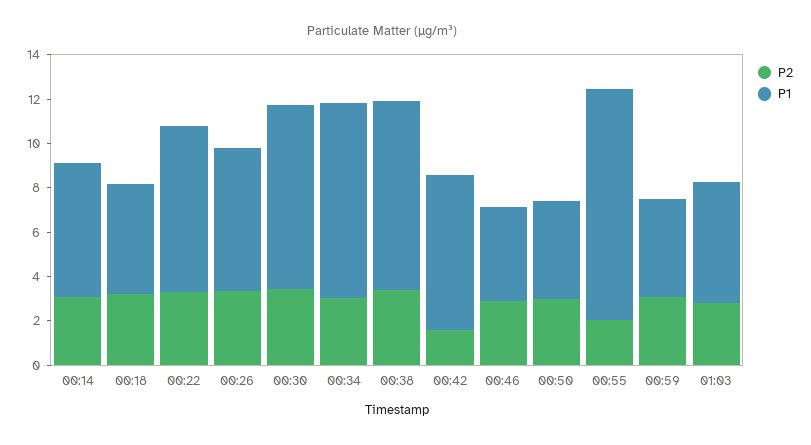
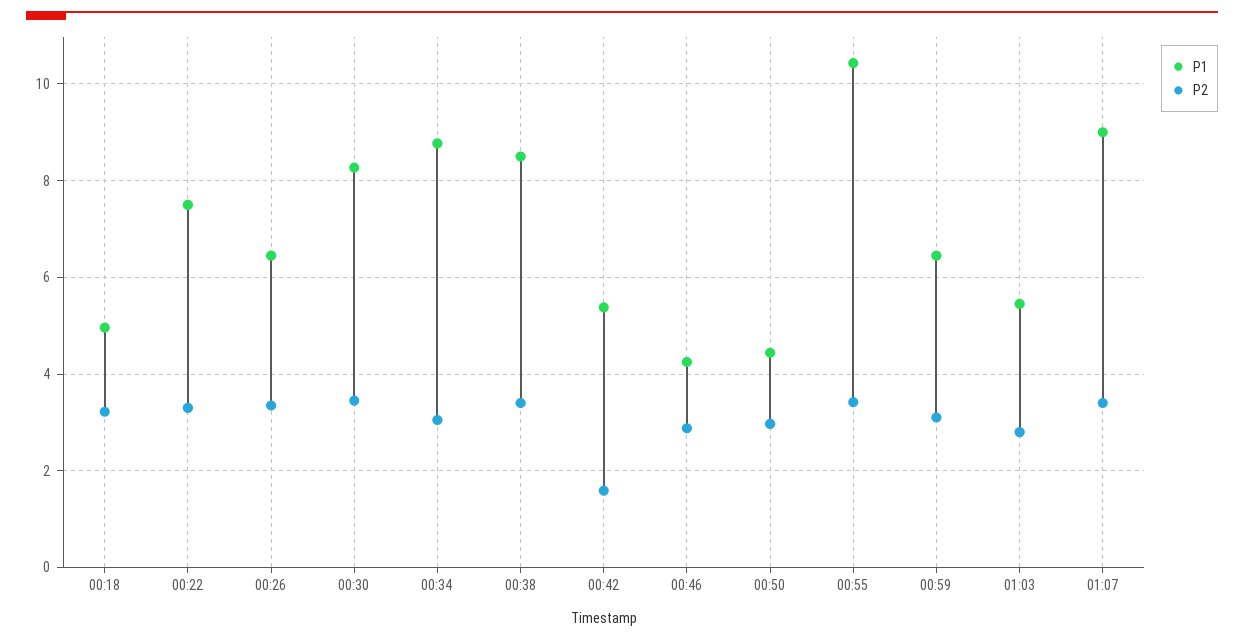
P2, 00:14: 3 -> none
P1, 00:14: 6 -> none
P1, 00:42: 7 -> 5.4
P2, 00:55: 2 -> 3.4
P1, 00:59: 4.5 -> 6.4
P1, 01:07: none -> 9
P2, 01:07: none -> 3.4

